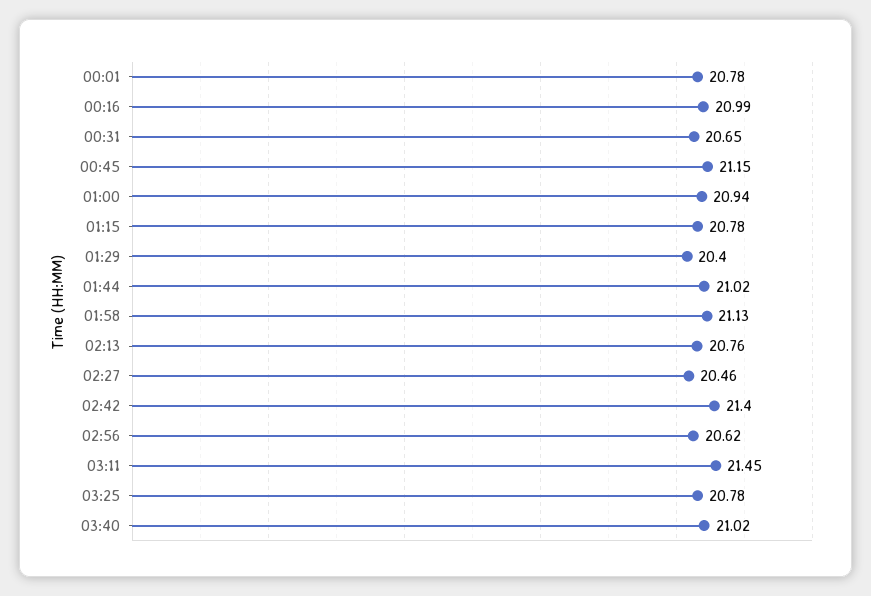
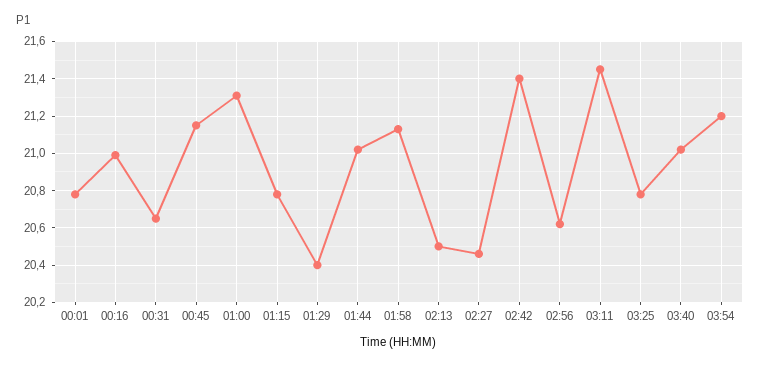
01:00: 20.94 -> 21.3
02:13: 20.76 -> 20.5
03:54: none -> 21.2

